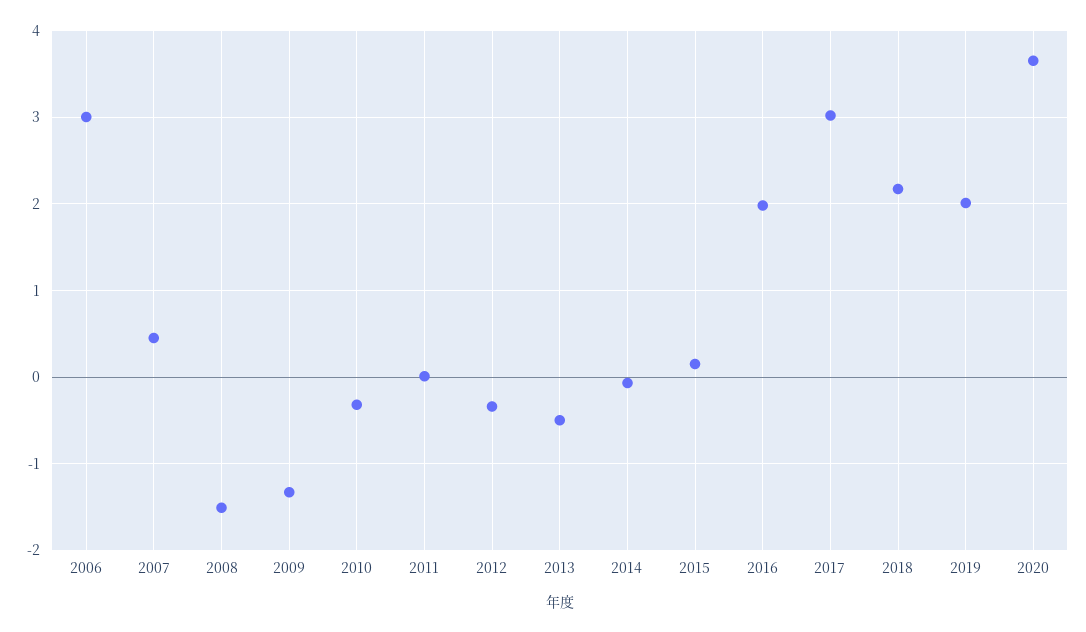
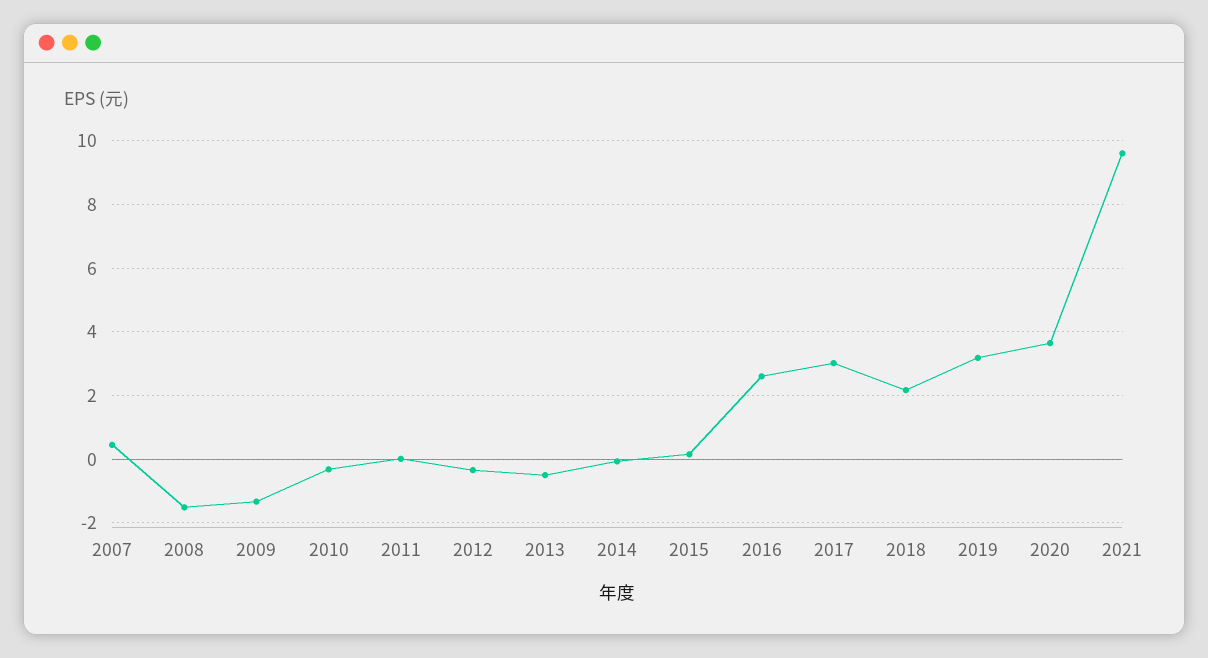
2006: 3 -> none
2016: 2 -> 2.6
2019: 2 -> 3.2
2021: none -> 9.6

